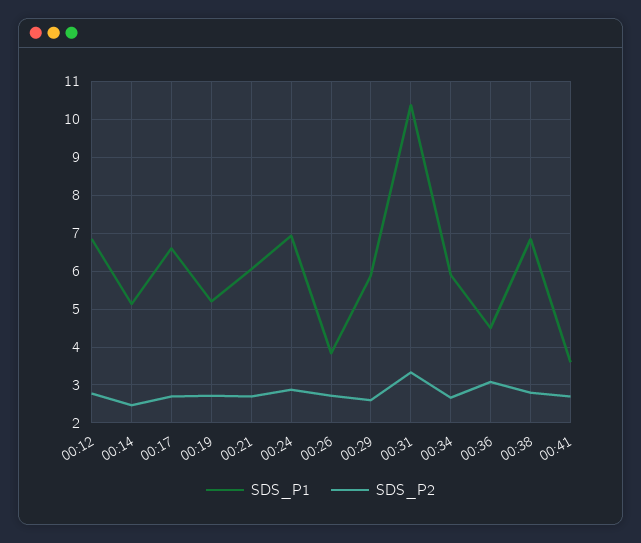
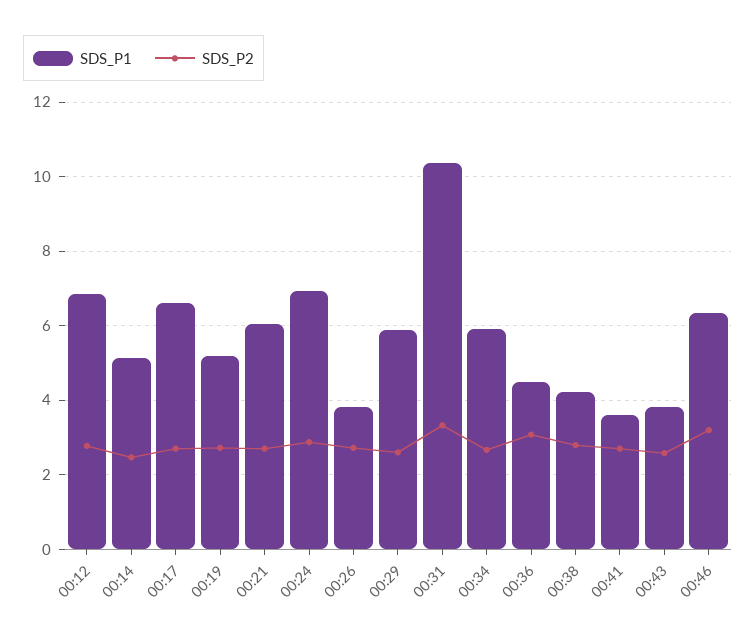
SDS_P1, 00:38: 6.8 -> 4.2
SDS_P1, 00:43: none -> 3.8
SDS_P2, 00:43: none -> 2.6
SDS_P1, 00:46: none -> 6.4
SDS_P2, 00:46: none -> 3.2

